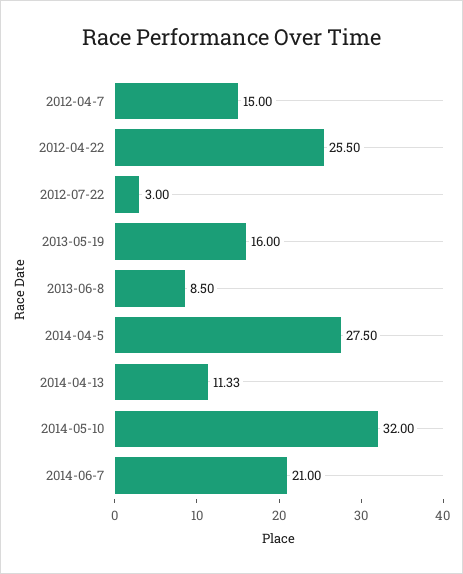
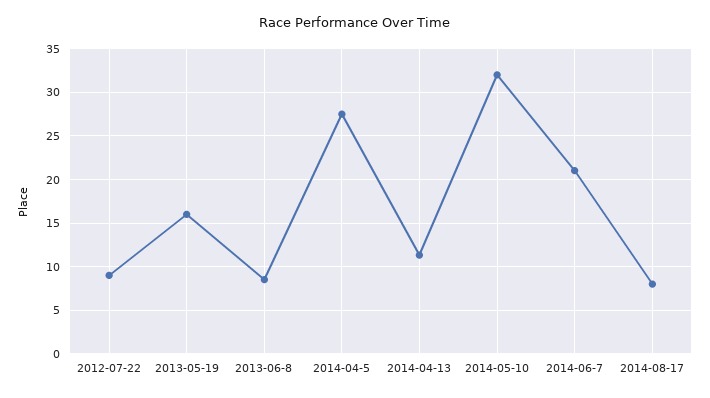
2012-04-7: 15 -> none
2012-04-22: 25.5 -> none
2012-07-22: 3 -> 9
2014-08-17: none -> 8

